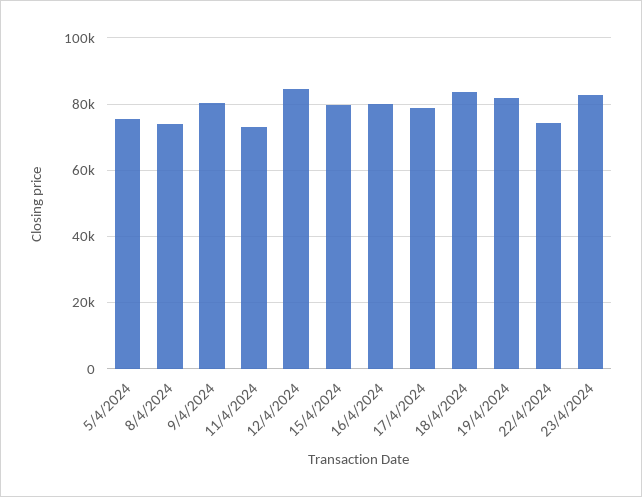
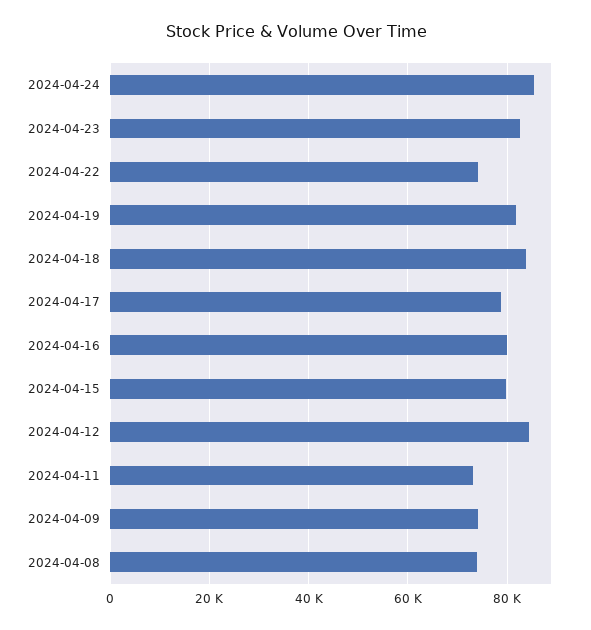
5/4/2024: 76000 -> none
9/4/2024: 80000 -> 74000
2024-04-24: none -> 86000

